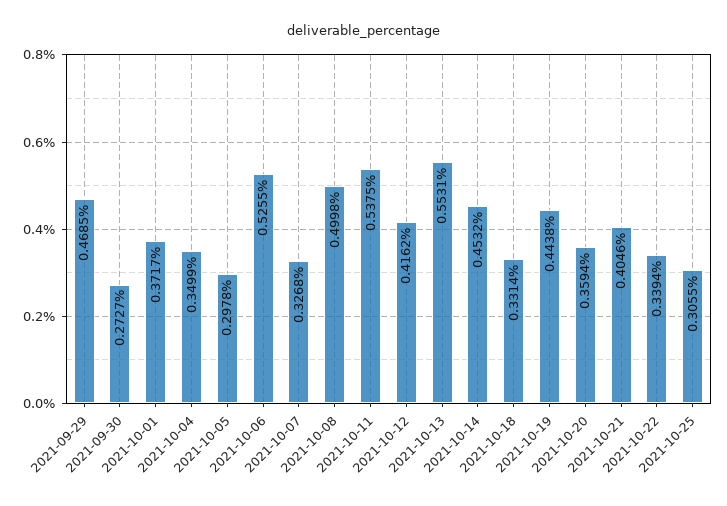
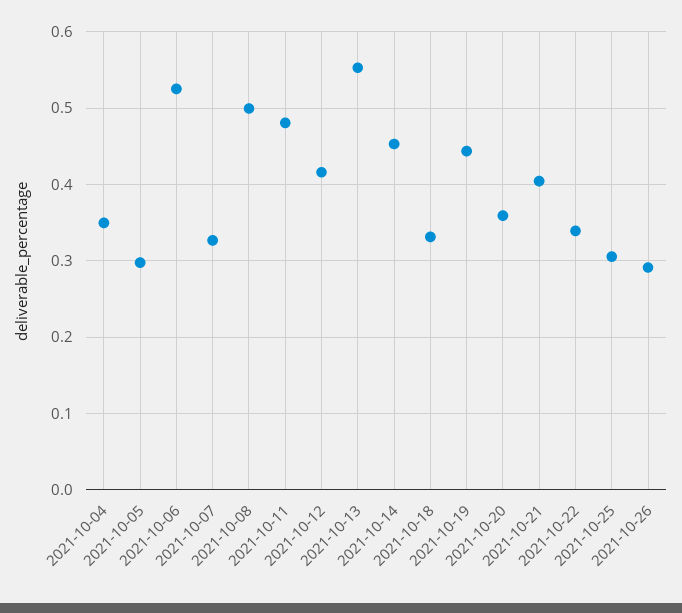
2021-09-29: 0.4685 -> none
2021-09-30: 0.2727 -> none
2021-10-01: 0.3717 -> none
2021-10-11: 0.5375 -> 0.48
2021-10-26: none -> 0.29

